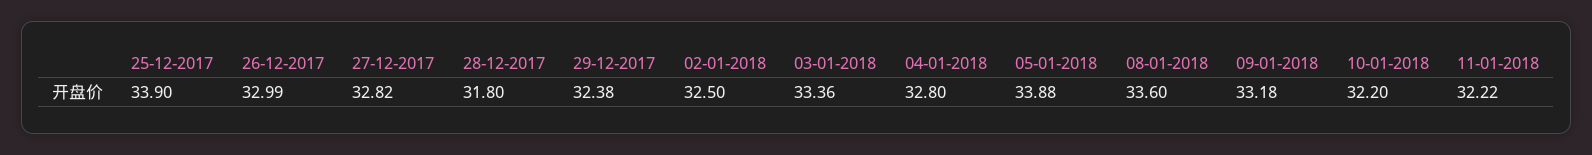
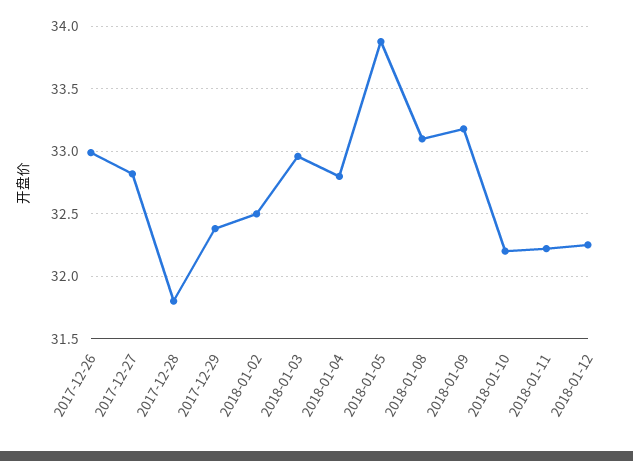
25-12-2017: 33.9 -> none
03-01-2018: 33.36 -> 32.95
08-01-2018: 33.6 -> 33.1
2018-01-12: none -> 32.25

